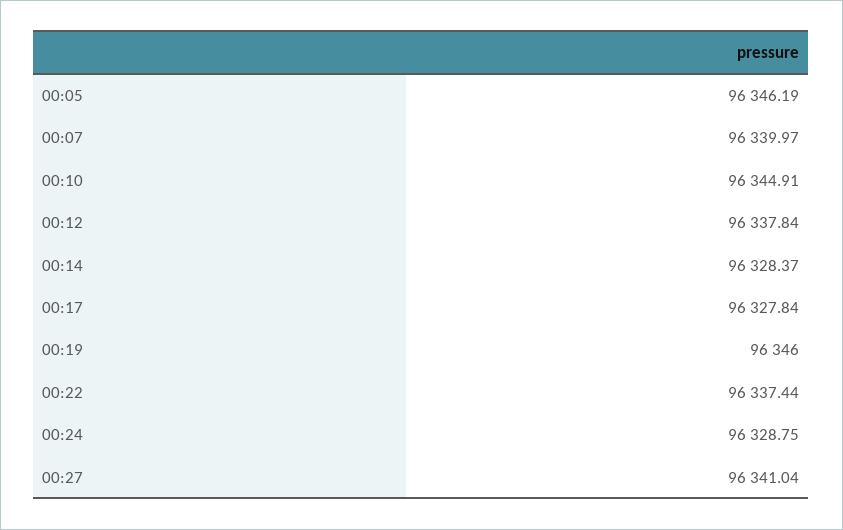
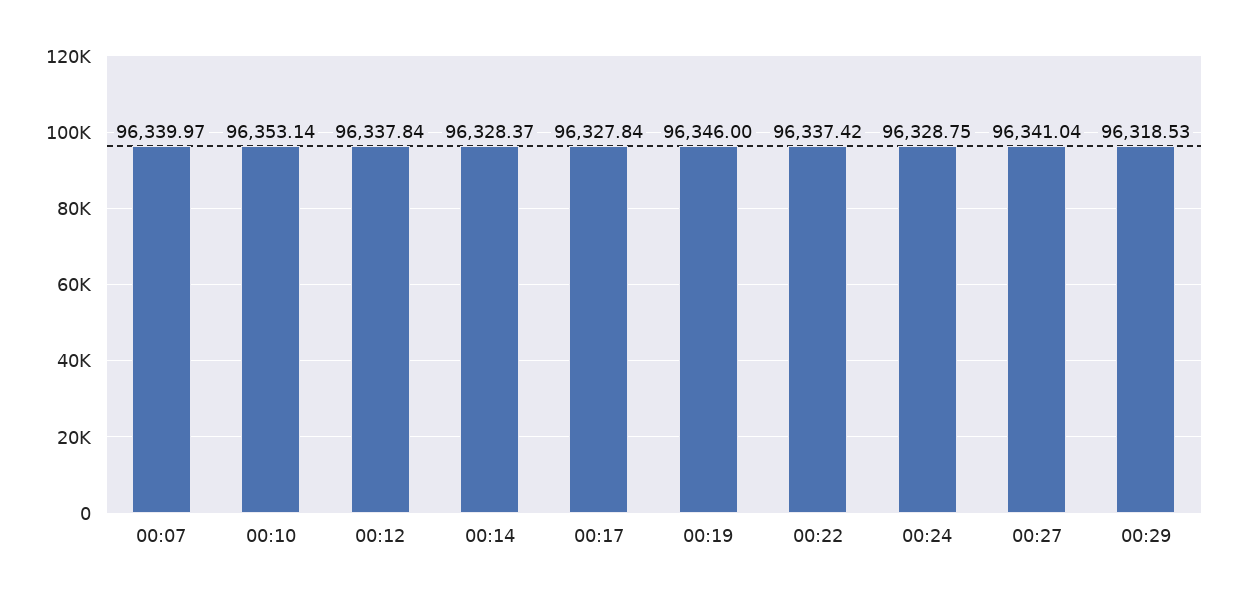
00:05: 96346.19 -> none
00:10: 96344.91 -> 96353.14
00:22: 96337.44 -> 96337.42
00:29: none -> 96318.53

